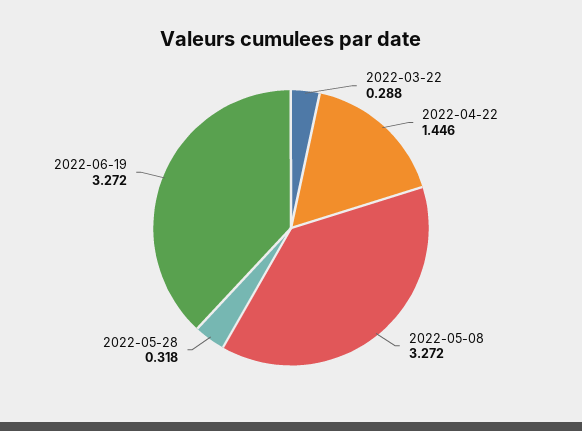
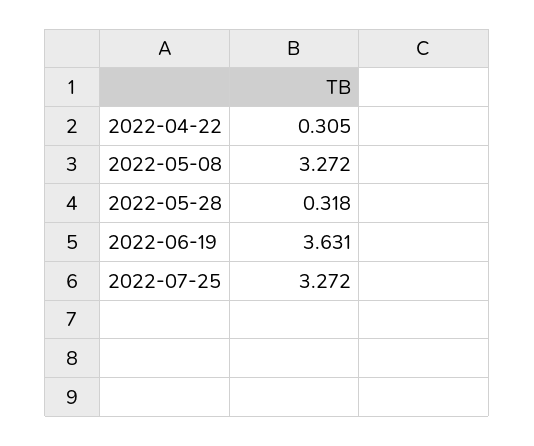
2022-03-22: 0.288 -> none
2022-04-22: 1.446 -> 0.305
2022-06-19: 3.272 -> 3.631
2022-07-25: none -> 3.272

